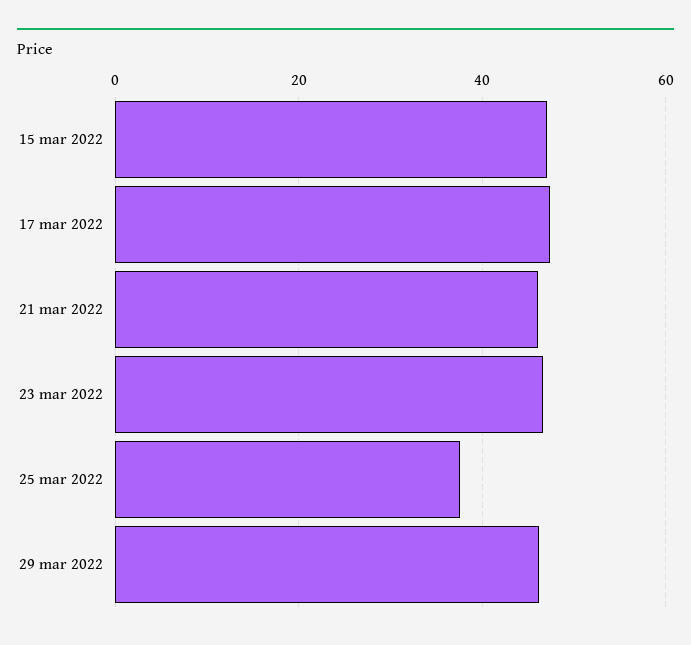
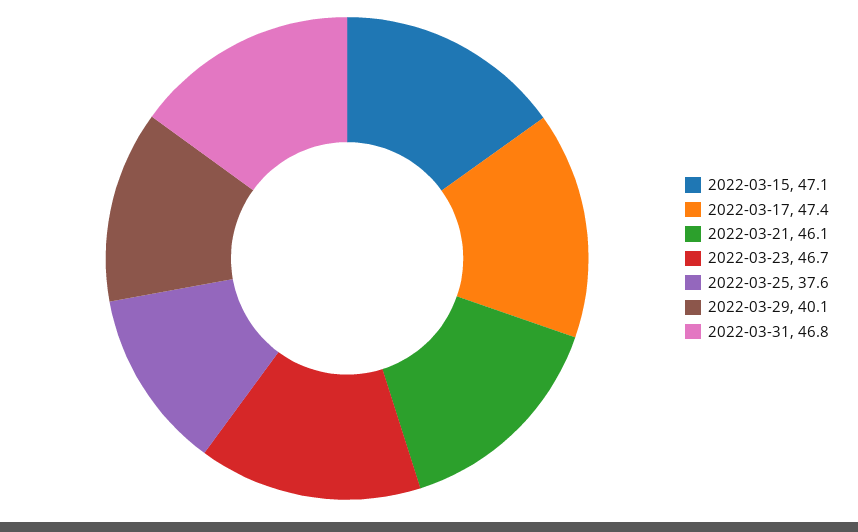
29 mar 2022: 46 -> 40.1
2022-03-31: none -> 46.8

